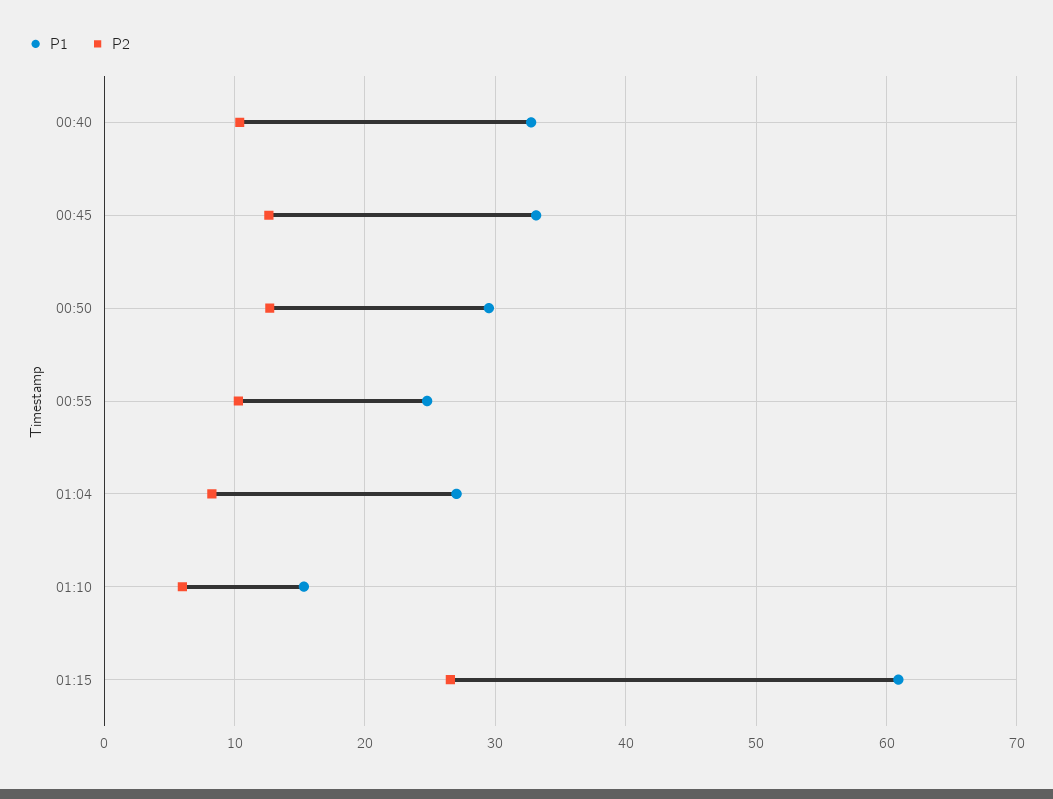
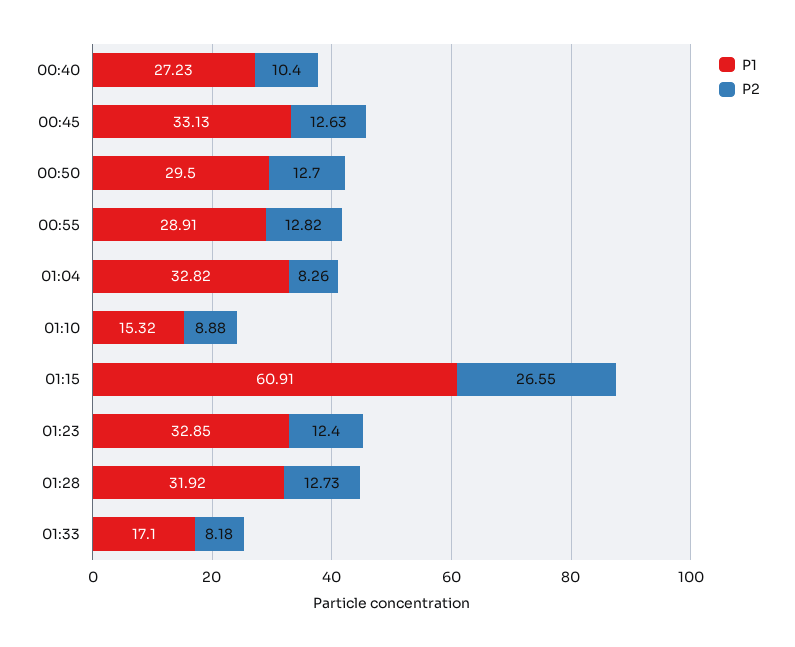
P1, 00:40: 33 -> 27.23
P1, 00:55: 25 -> 28.91
P2, 00:55: 10 -> 12.82
P1, 01:04: 27 -> 32.82
P2, 01:10: 6 -> 8.88
P1, 01:23: none -> 32.85
P2, 01:23: none -> 12.4
P1, 01:28: none -> 31.92
P2, 01:28: none -> 12.73
P1, 01:33: none -> 17.1
P2, 01:33: none -> 8.18

